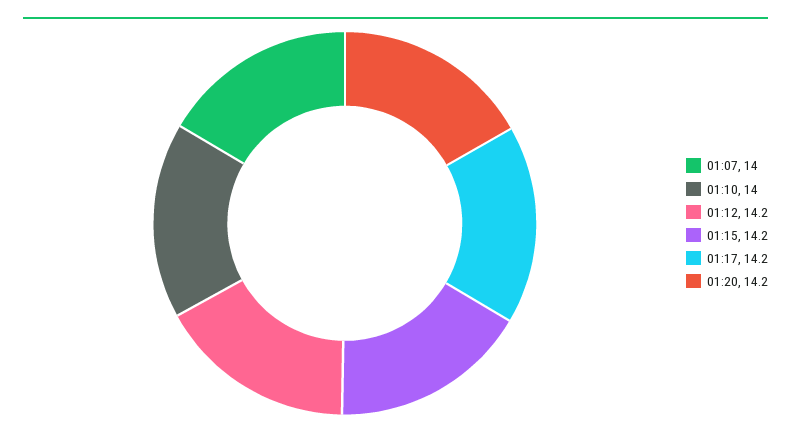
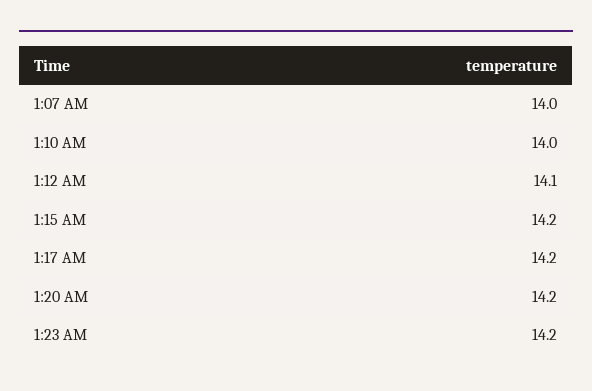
01:12: 14.2 -> 14.1
1:23 AM: none -> 14.2

